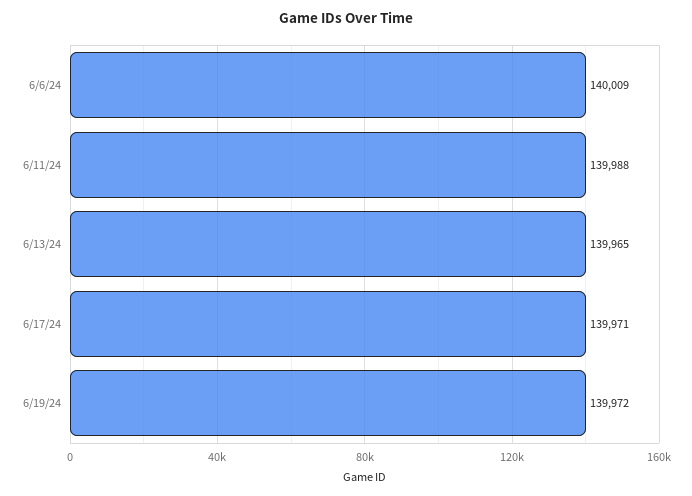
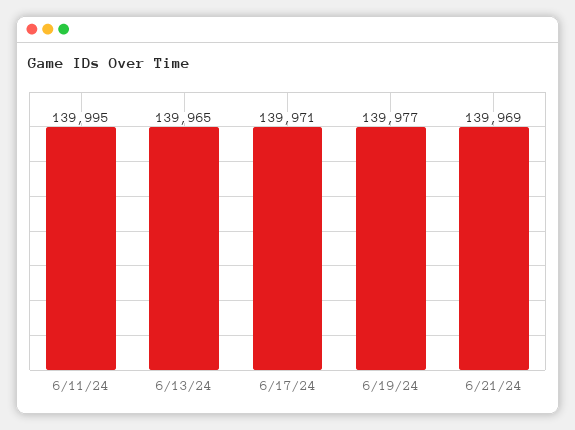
6/6/24: 140009 -> none
6/11/24: 139988 -> 139995
6/19/24: 139972 -> 139977
6/21/24: none -> 139969

